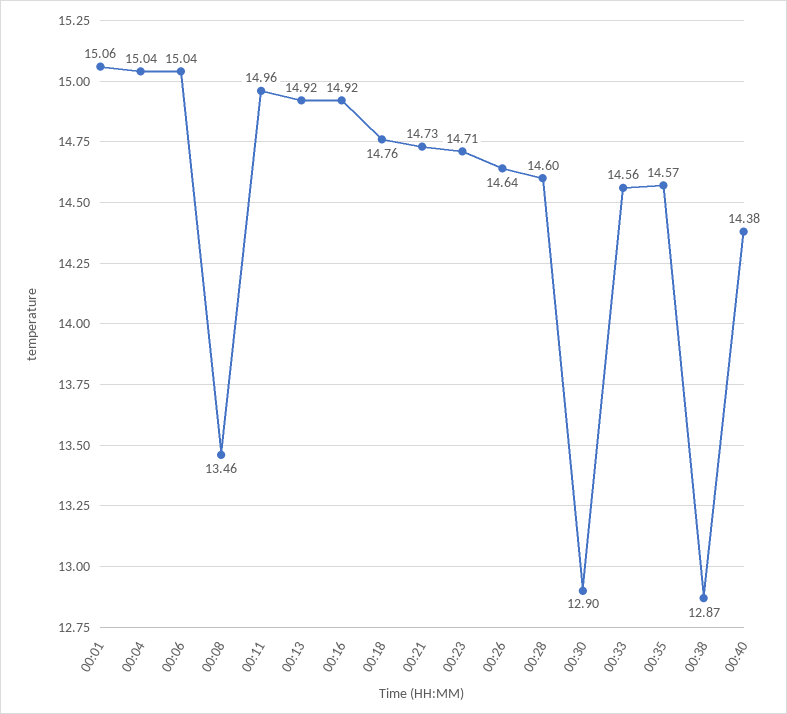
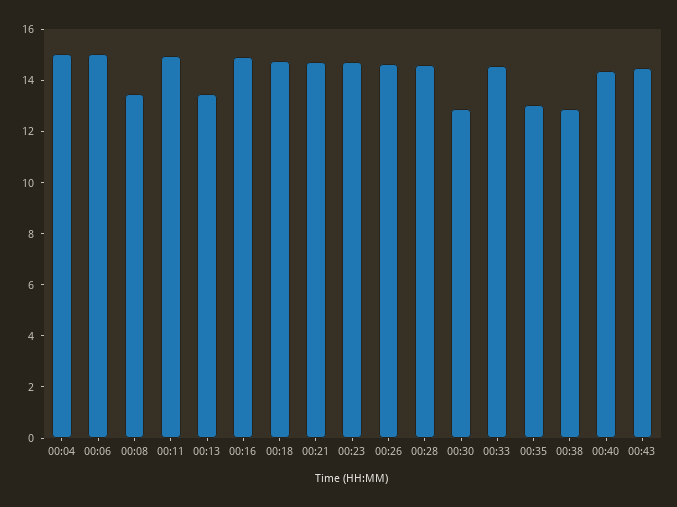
00:01: 15.06 -> none
00:13: 14.92 -> 13.5
00:35: 14.57 -> 13
00:43: none -> 14.5

